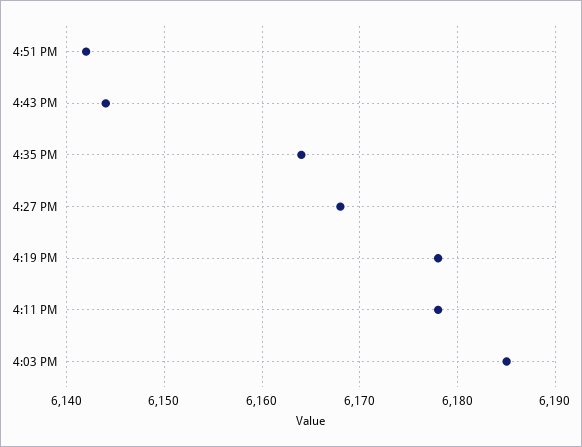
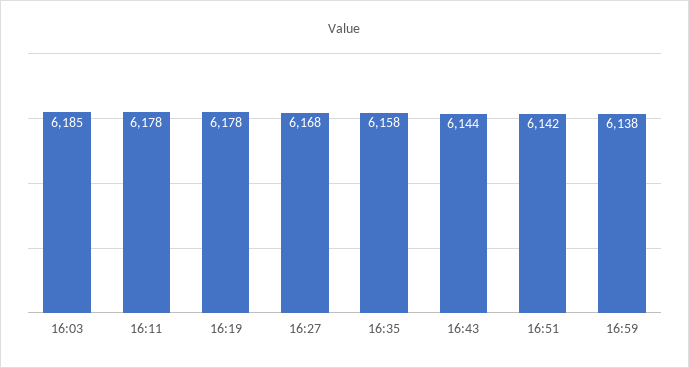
4:35 PM: 6164 -> 6158
16:59: none -> 6138

